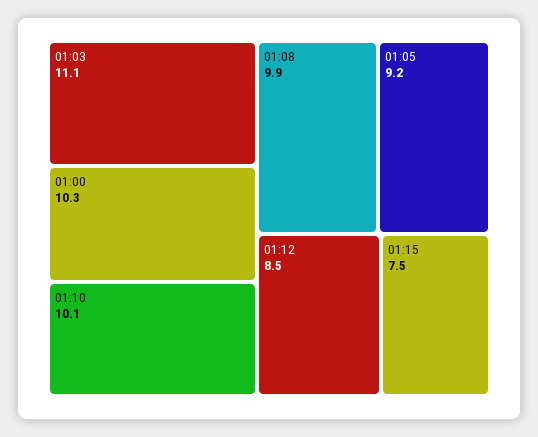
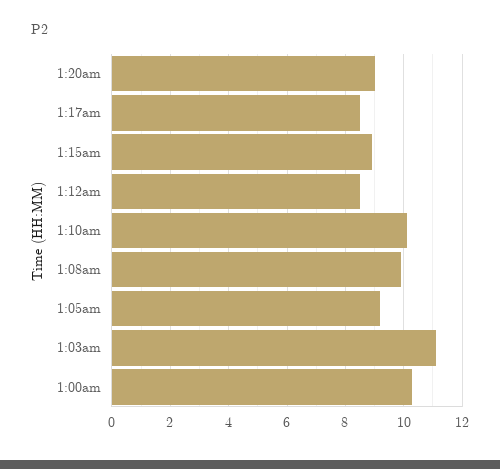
01:15: 7.5 -> 9
1:20am: none -> 9
1:17am: none -> 8.5

